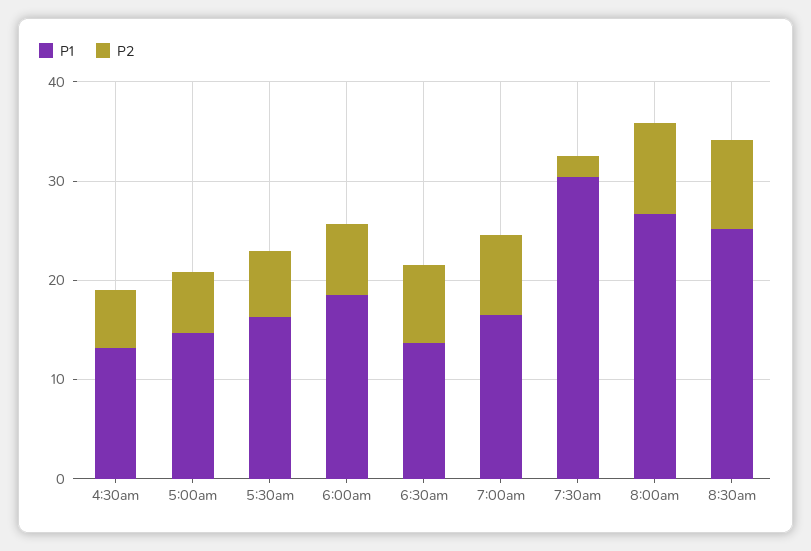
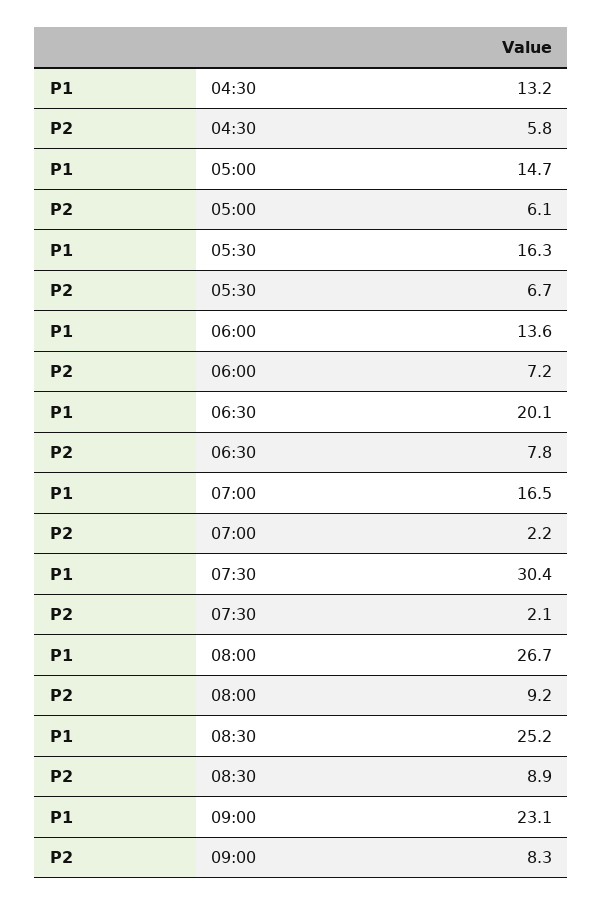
P1, 6:00am: 18 -> 13.6
P1, 6:30am: 14 -> 20.1
P2, 7:00am: 8 -> 2.2
P1, 09:00: none -> 23.1
P2, 09:00: none -> 8.3

